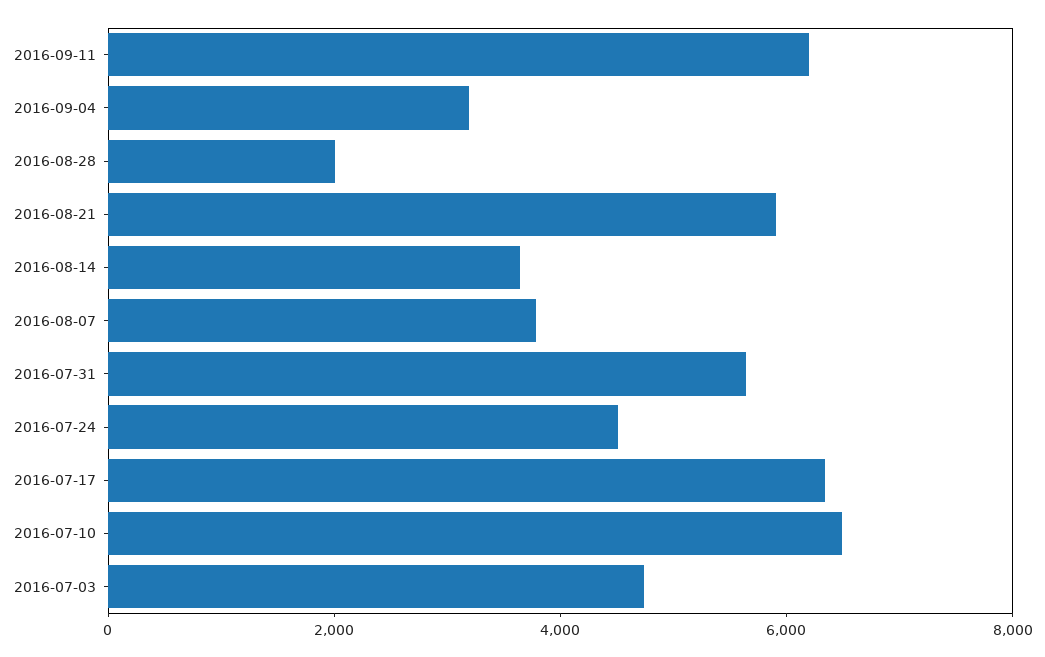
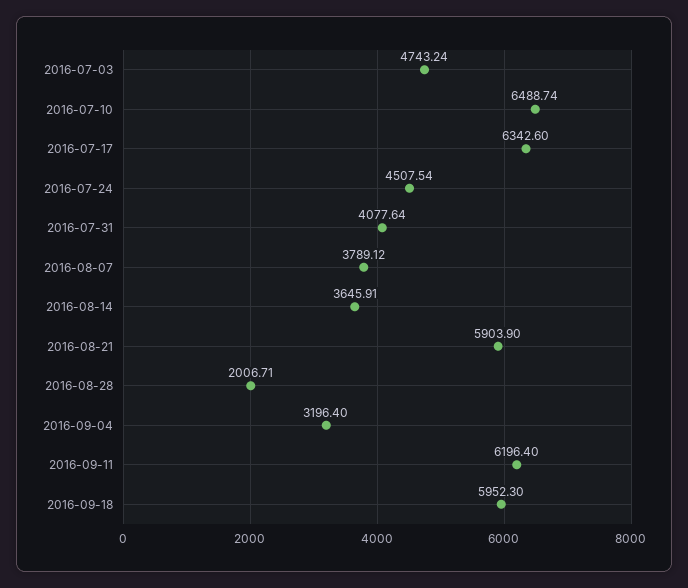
2016-07-31: 5500 -> 4077.64
2016-09-18: none -> 5952.3

